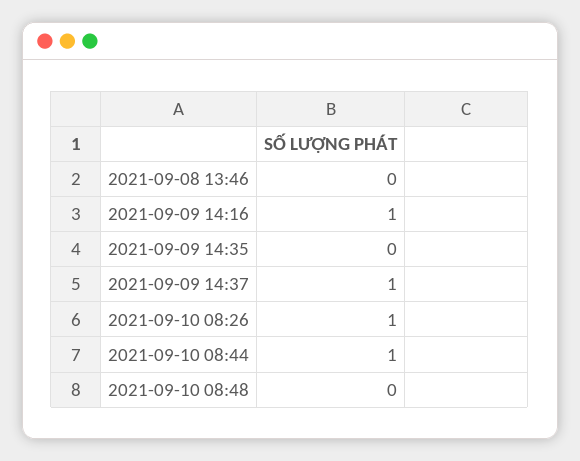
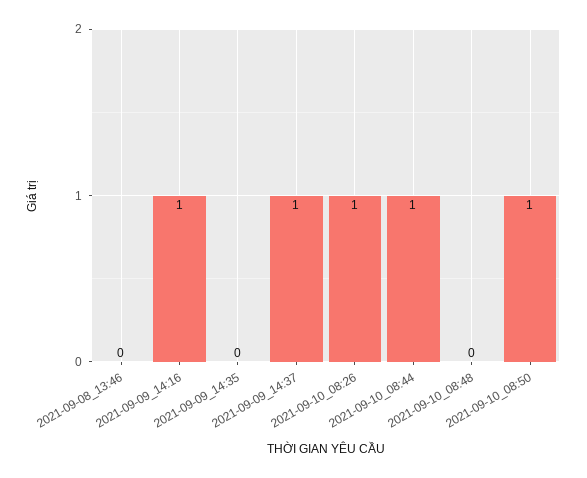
2021-09-10_08:50: none -> 1

